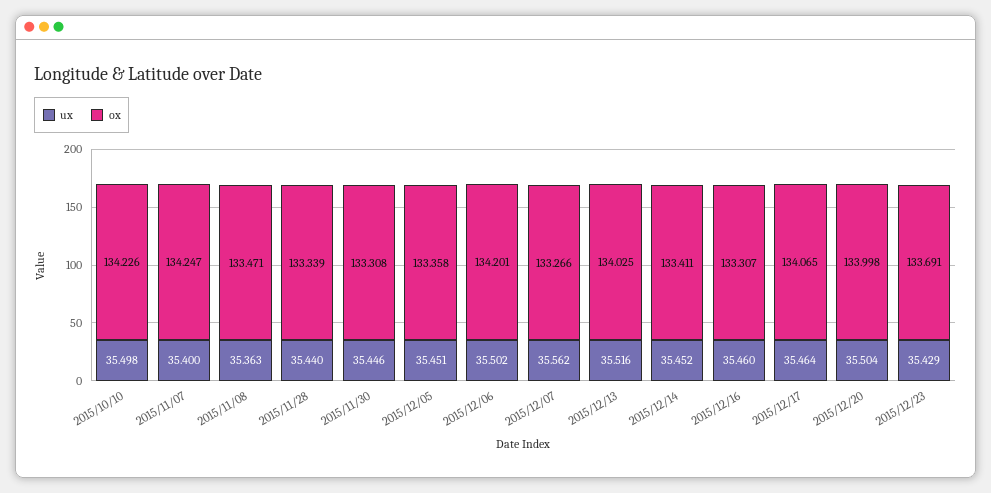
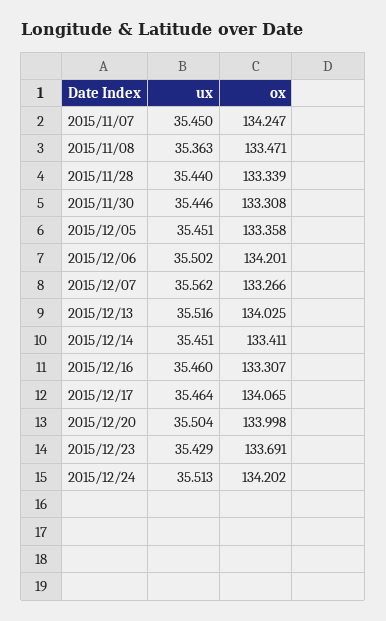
ux, 2015/10/10: 35.498 -> none
ox, 2015/10/10: 134.226 -> none
ux, 2015/11/07: 35.4 -> 35.45
ux, 2015/12/14: 35.452 -> 35.451
ux, 2015/12/24: none -> 35.513
ox, 2015/12/24: none -> 134.202

